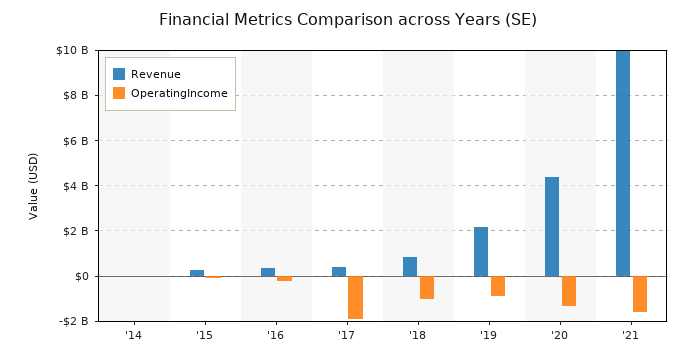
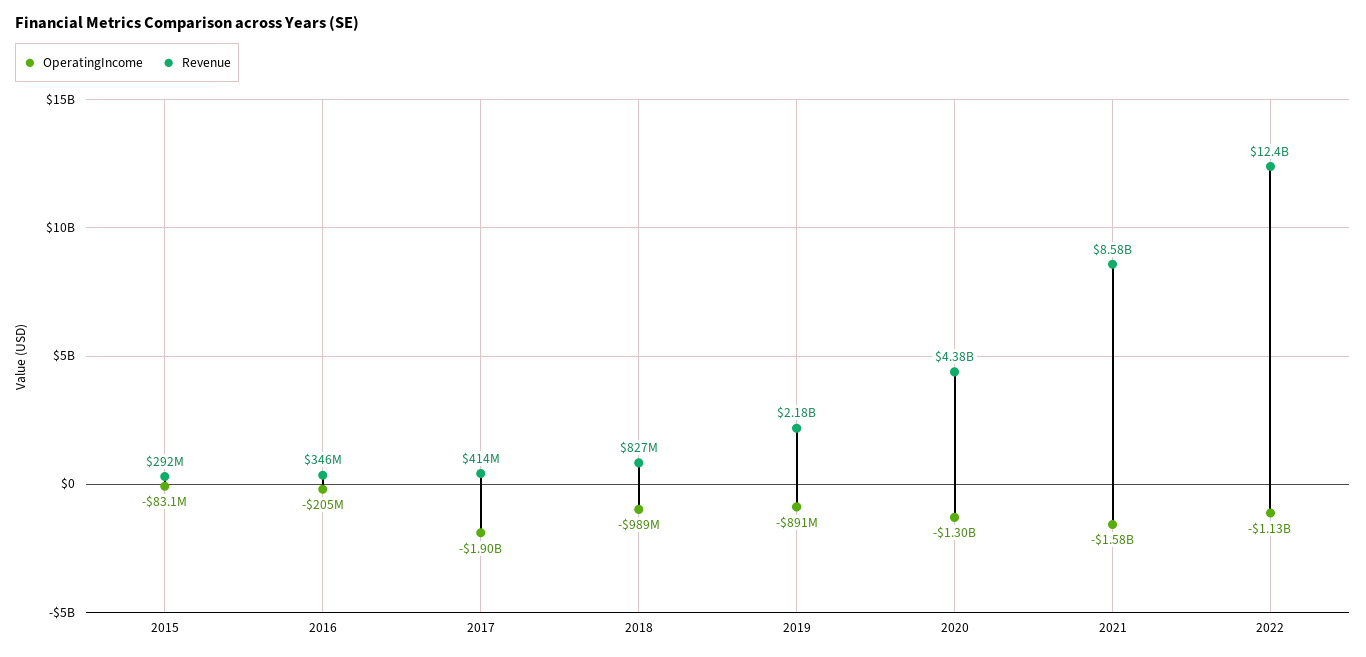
Revenue, '14: 0 -> none
OperatingIncome, '14: 0 -> none
Revenue, '21: 10000000000 -> 8580000000
OperatingIncome, 2022: none -> -1130000000
Revenue, 2022: none -> 12400000000

